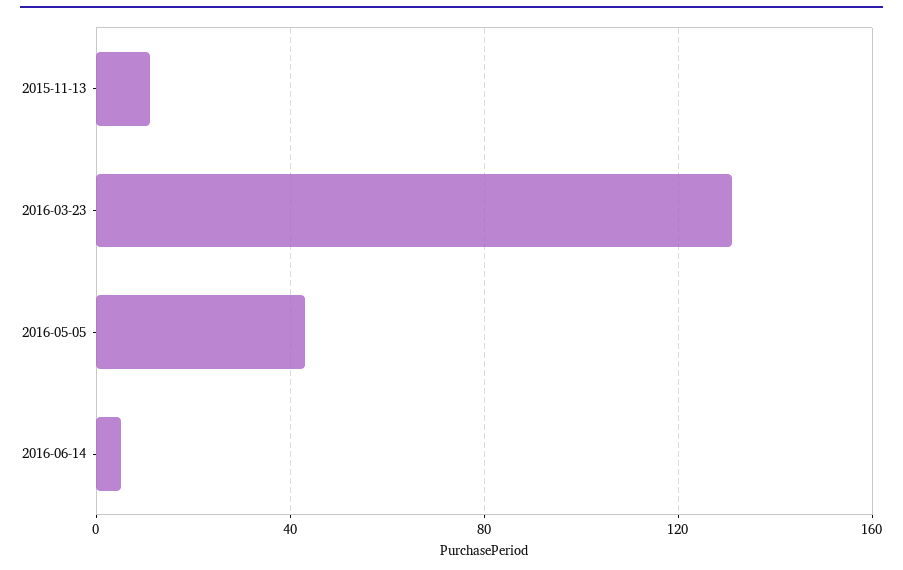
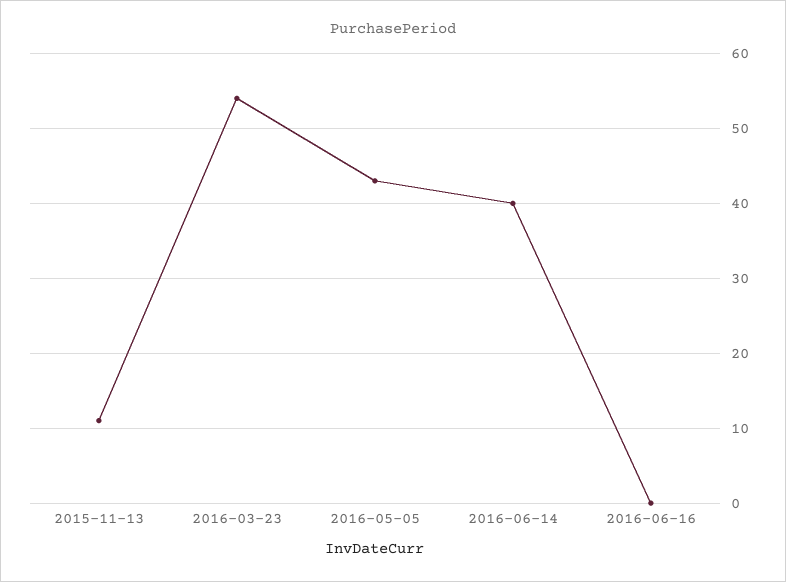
2016-03-23: 130 -> 54
2016-06-14: 5 -> 40
2016-06-16: none -> 0

